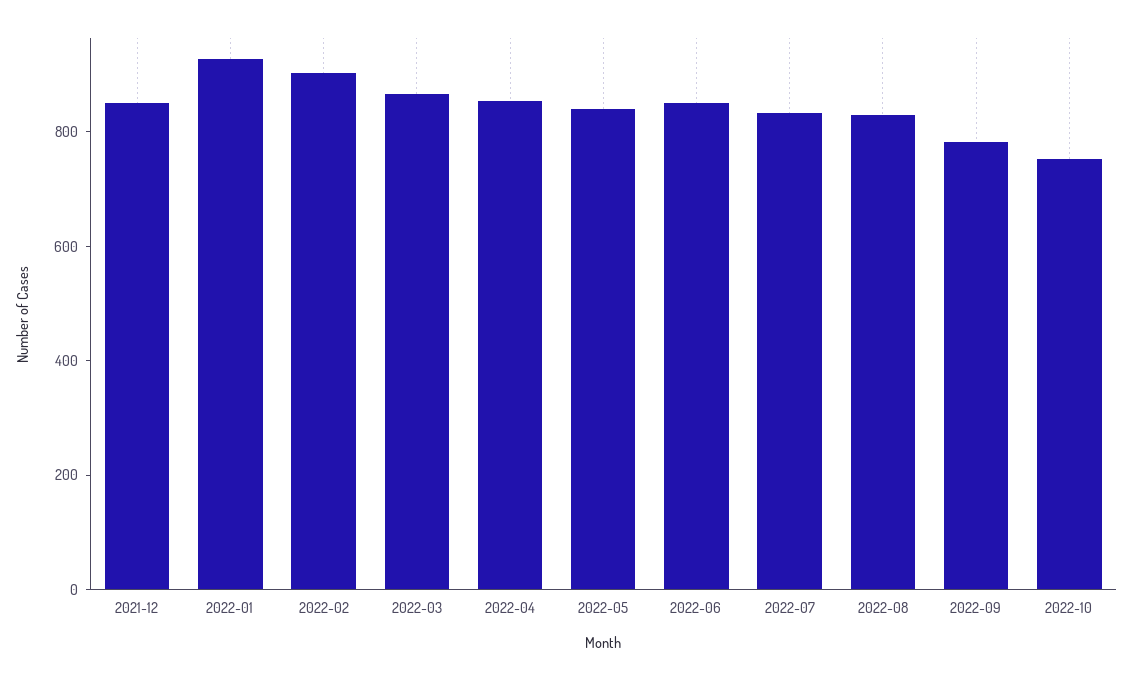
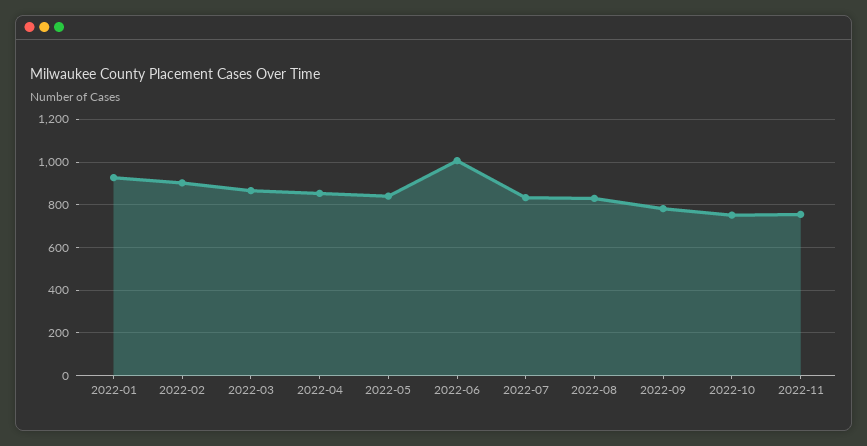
2021-12: 850 -> none
2022-06: 850 -> 1000
2022-11: none -> 750

